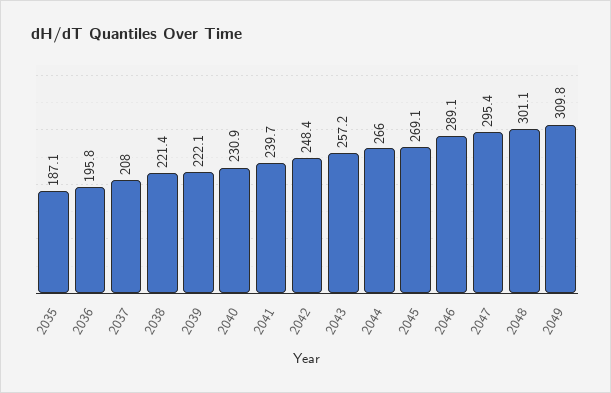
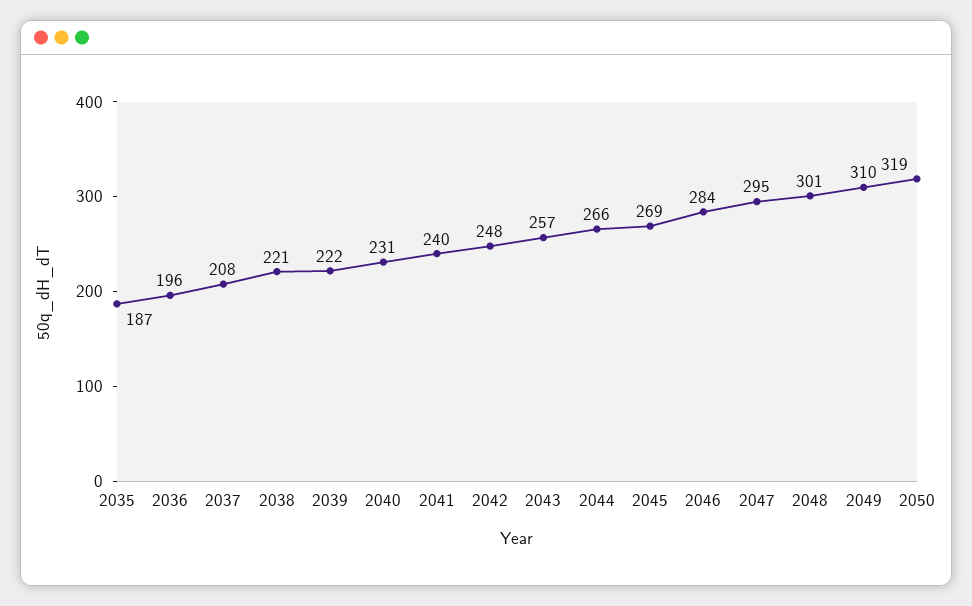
2046: 289.1 -> 284
2050: none -> 319

